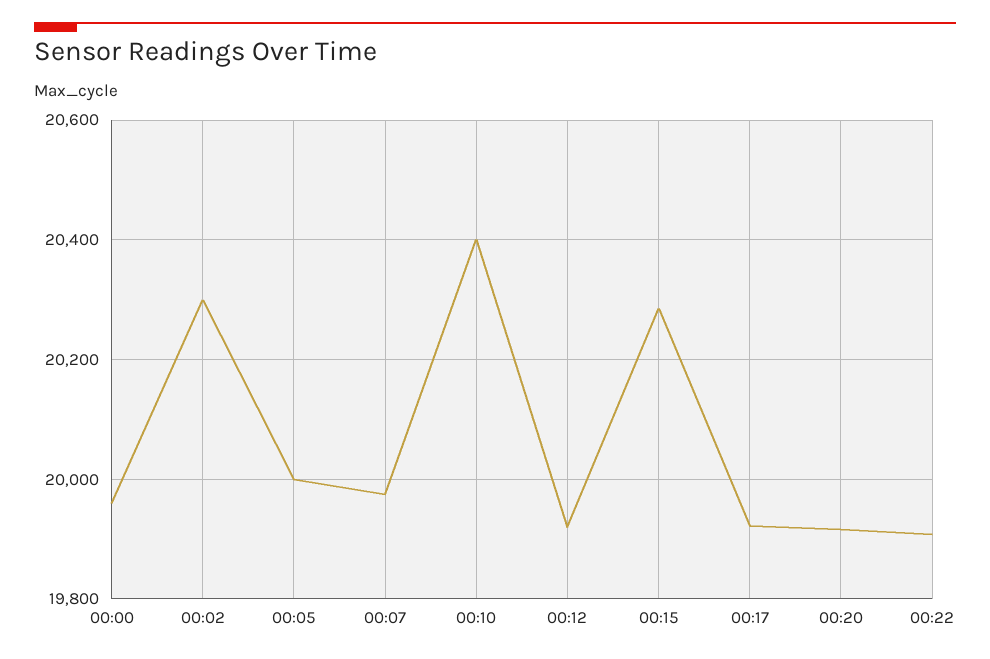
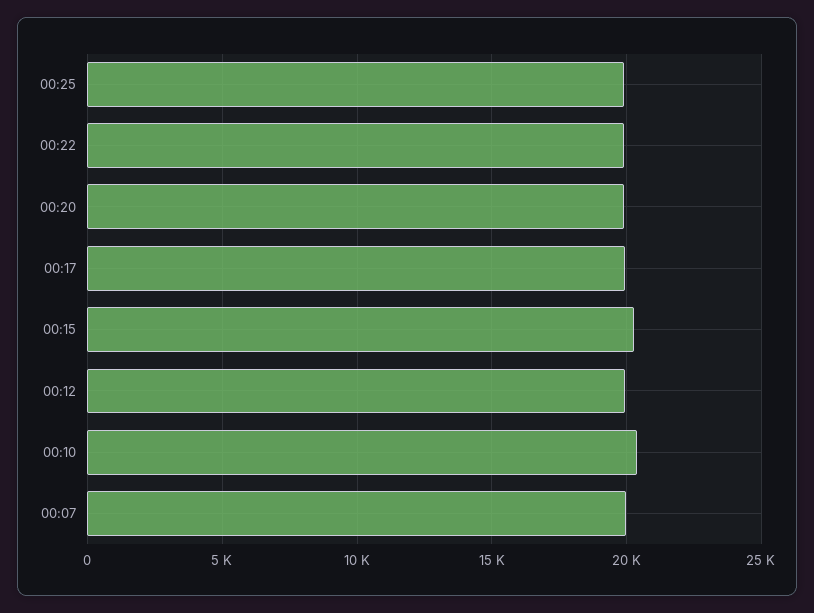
00:00: 19960 -> none
00:02: 20300 -> none
00:05: 20000 -> none
00:25: none -> 20000

